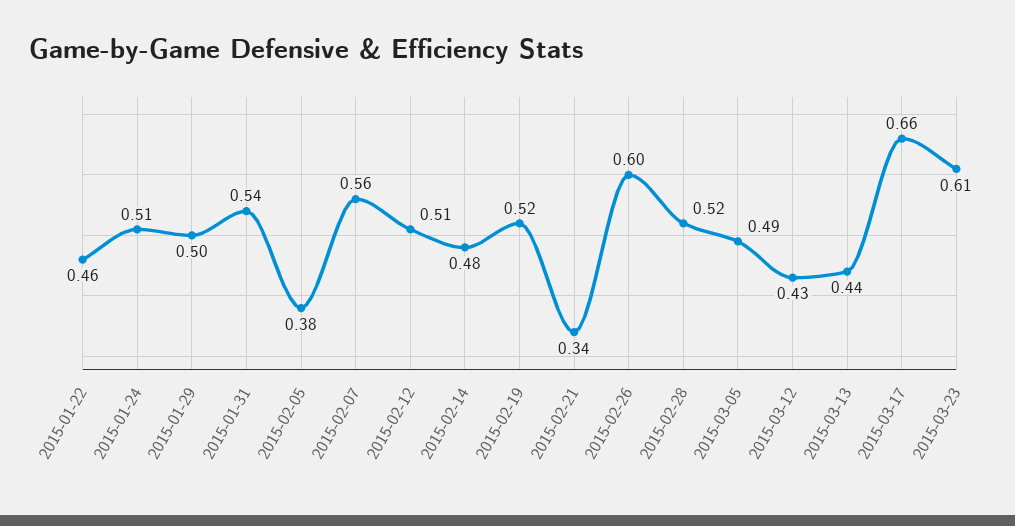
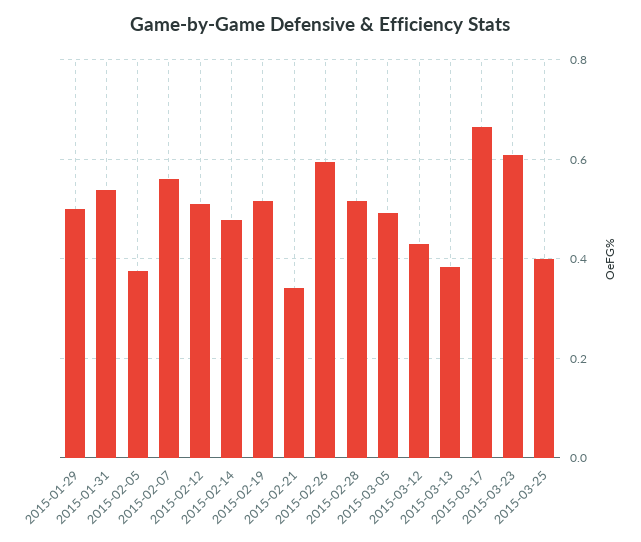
2015-01-22: 0.46 -> none
2015-01-24: 0.51 -> none
2015-03-13: 0.44 -> 0.38
2015-03-25: none -> 0.4

